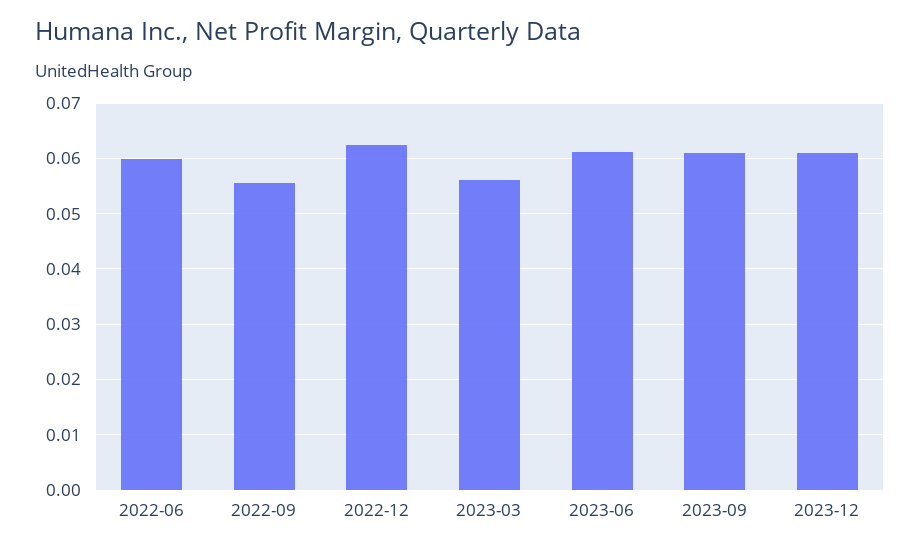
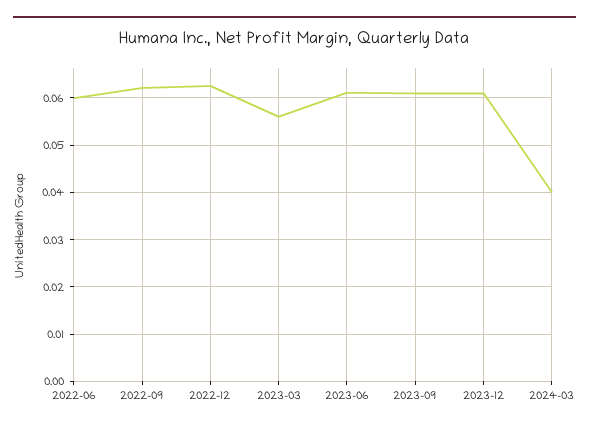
2022-09: 0.056 -> 0.062
2024-03: none -> 0.04

